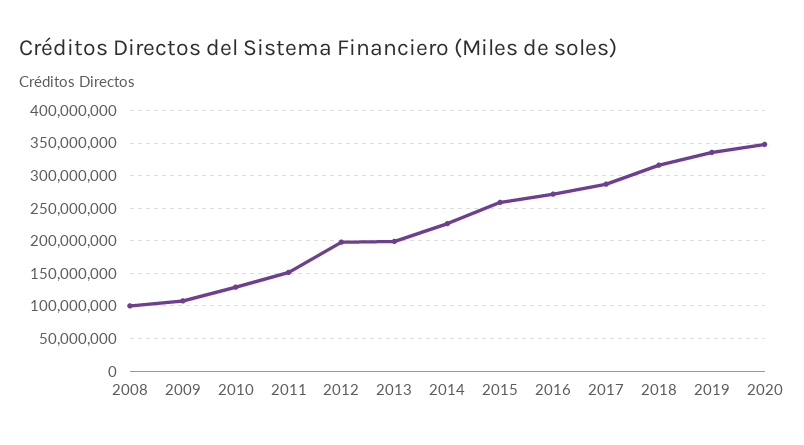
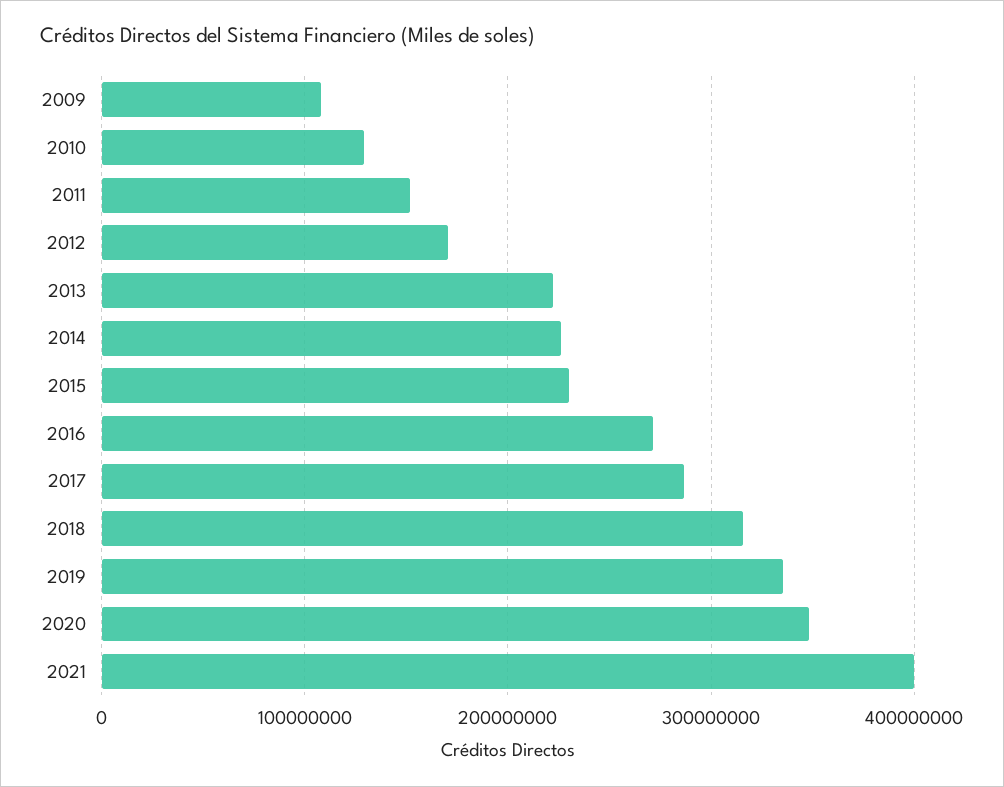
2008: 100000000 -> none
2012: 200000000 -> 170000000
2013: 200000000 -> 220000000
2015: 260000000 -> 230000000
2021: none -> 400000000

